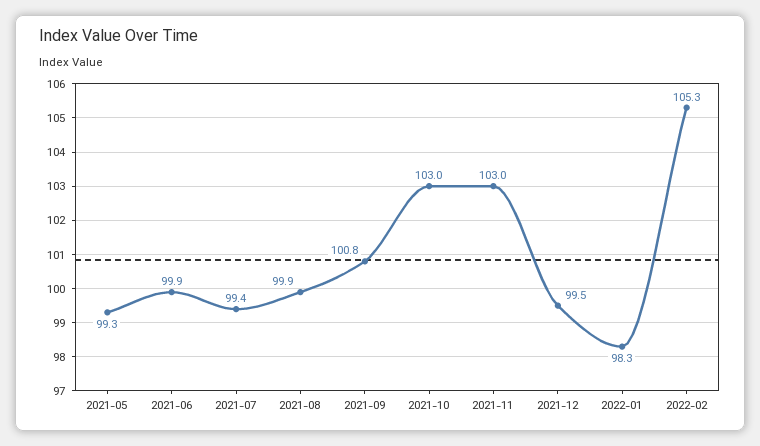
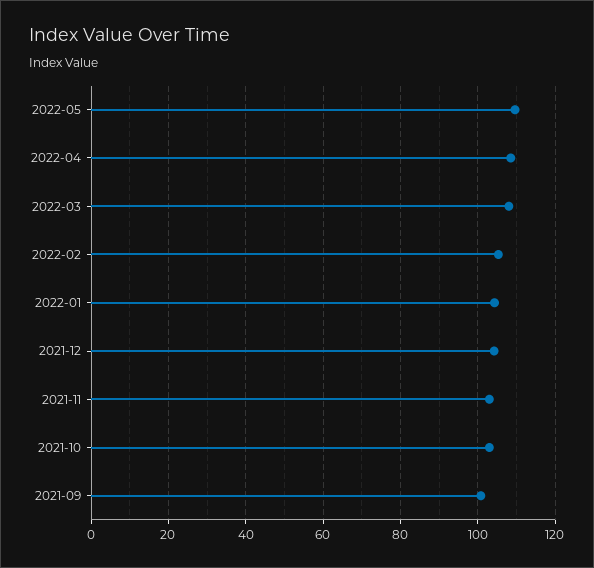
2021-05: 99.3 -> none
2021-06: 99.9 -> none
2021-07: 99.4 -> none
2021-08: 99.9 -> none
2021-12: 99.5 -> 104
2022-01: 98.3 -> 104
2022-05: none -> 110
2022-04: none -> 108
2022-03: none -> 108

